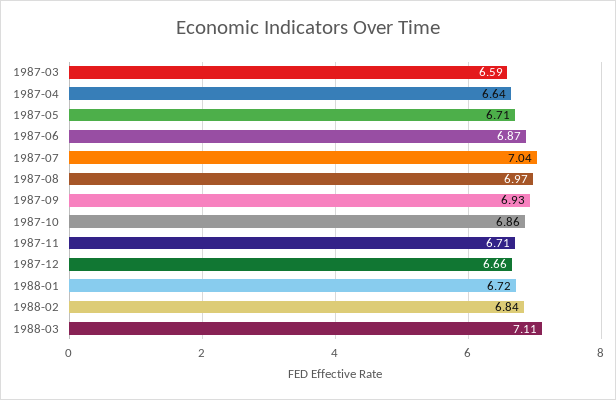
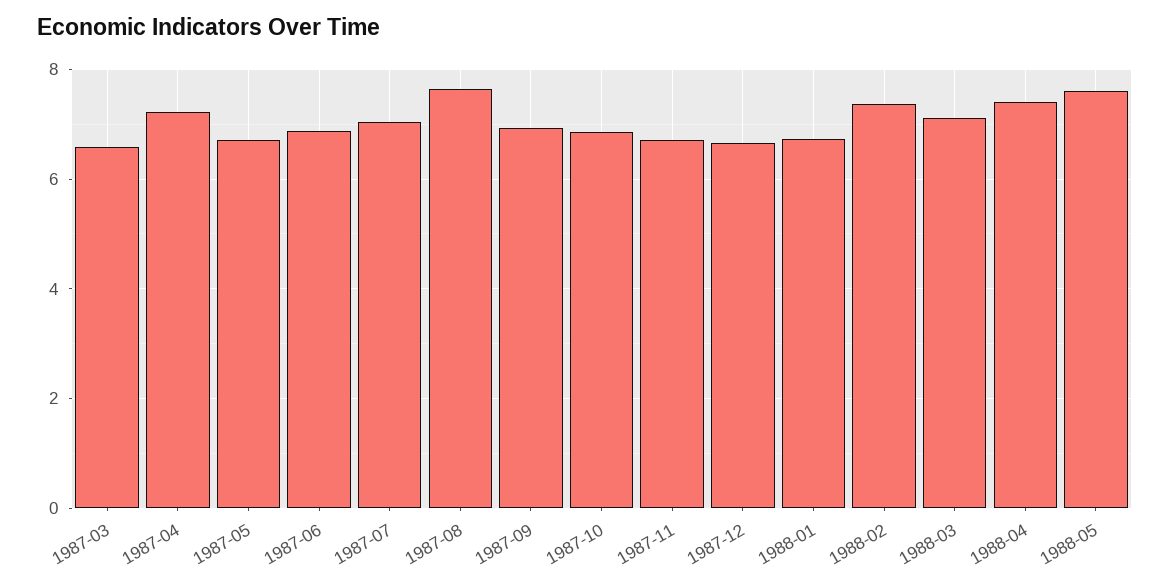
1987-04: 6.64 -> 7.2
1987-08: 6.97 -> 7.6
1988-02: 6.84 -> 7.4
1988-04: none -> 7.4
1988-05: none -> 7.6

